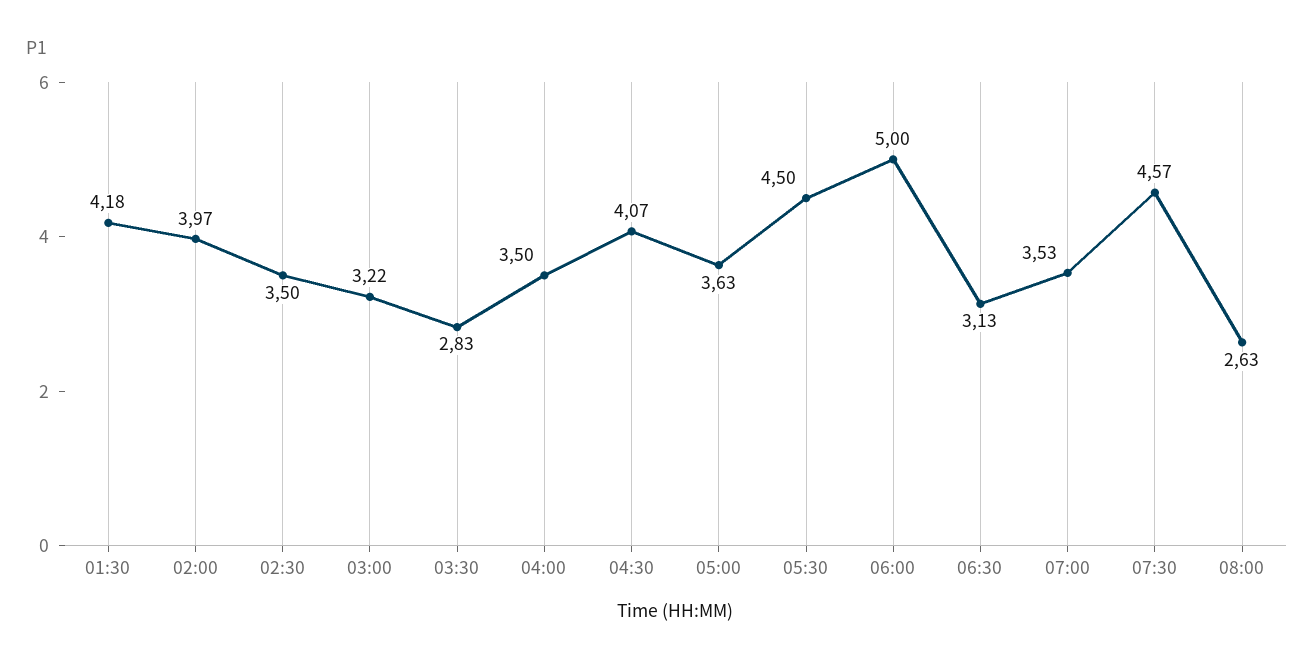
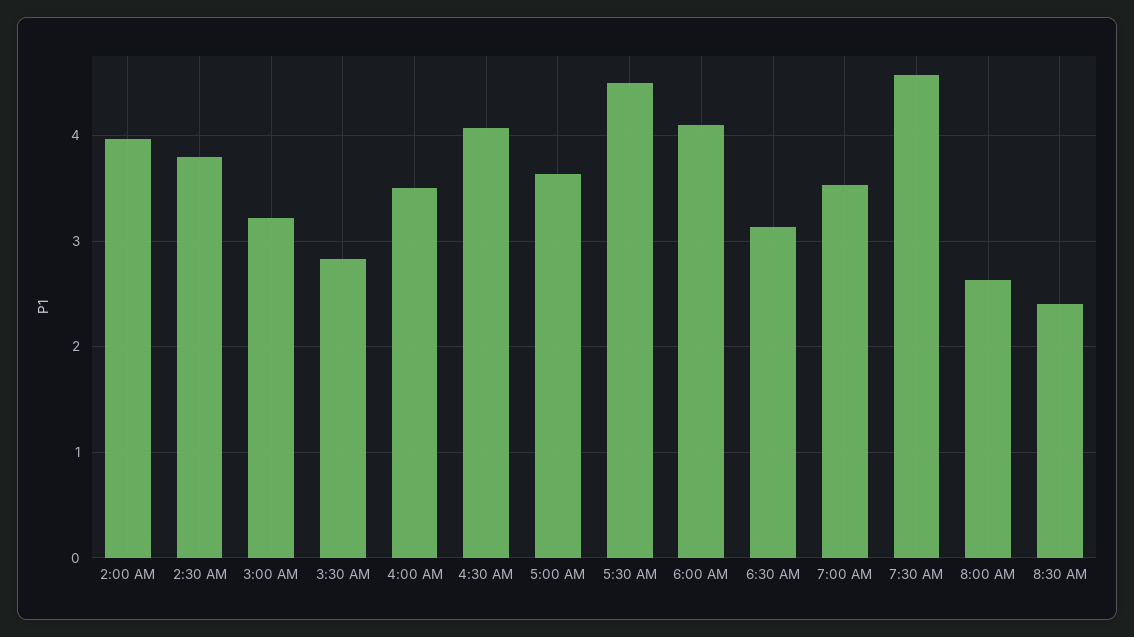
01:30: 4.18 -> none
02:30: 3.5 -> 3.8
06:00: 5 -> 4.1
8:30 AM: none -> 2.4

